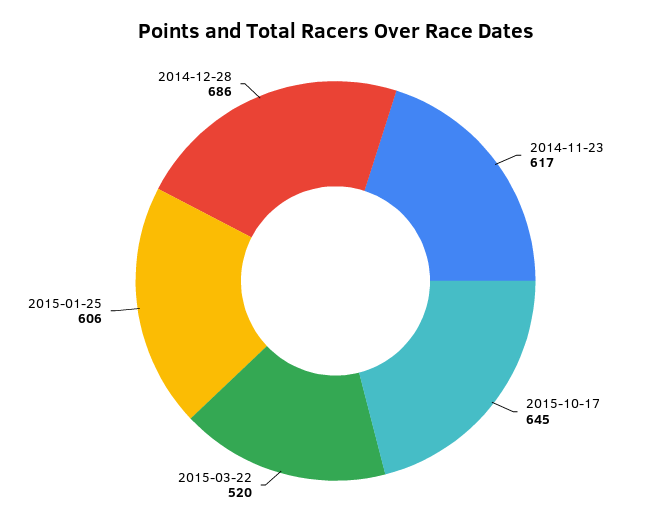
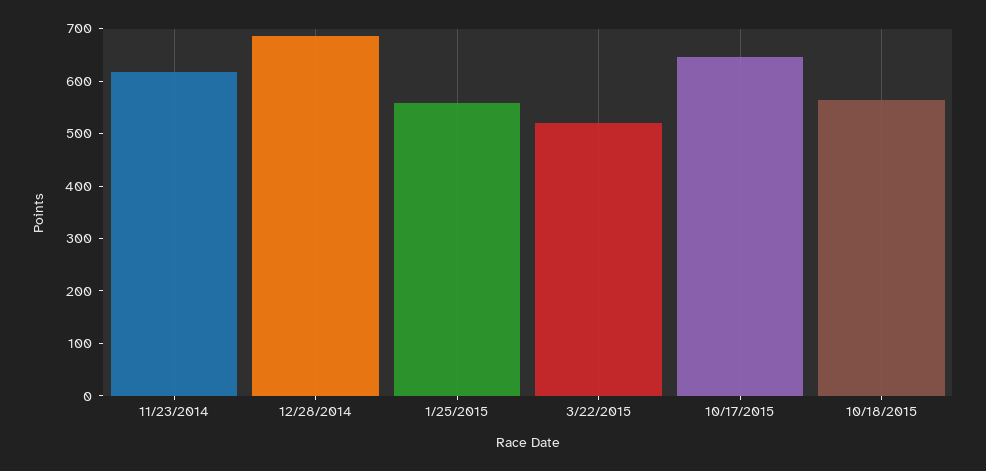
2015-01-25: 606 -> 560
10/18/2015: none -> 560

